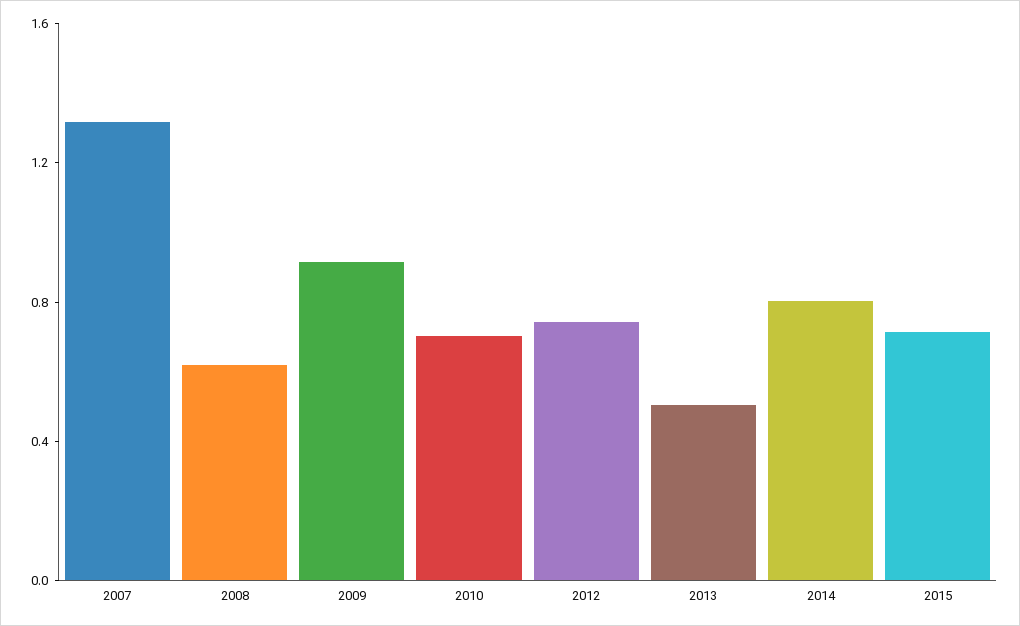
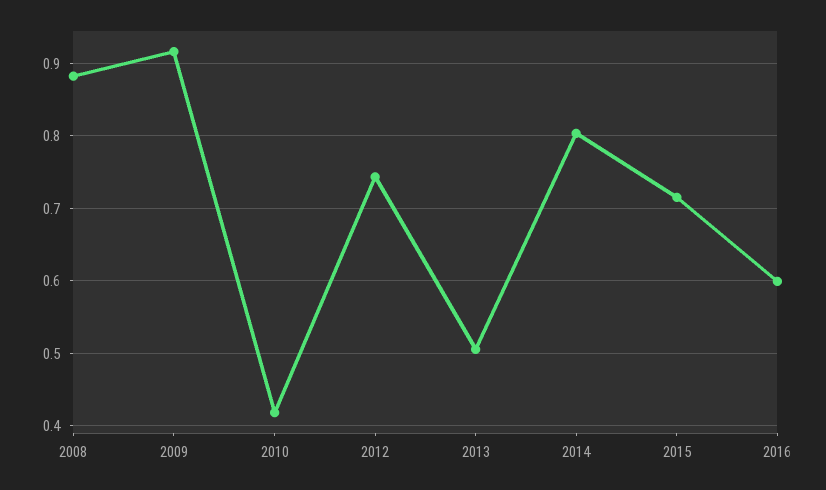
2007: 1.3 -> none
2008: 0.6 -> 0.88
2010: 0.7 -> 0.42
2016: none -> 0.6

